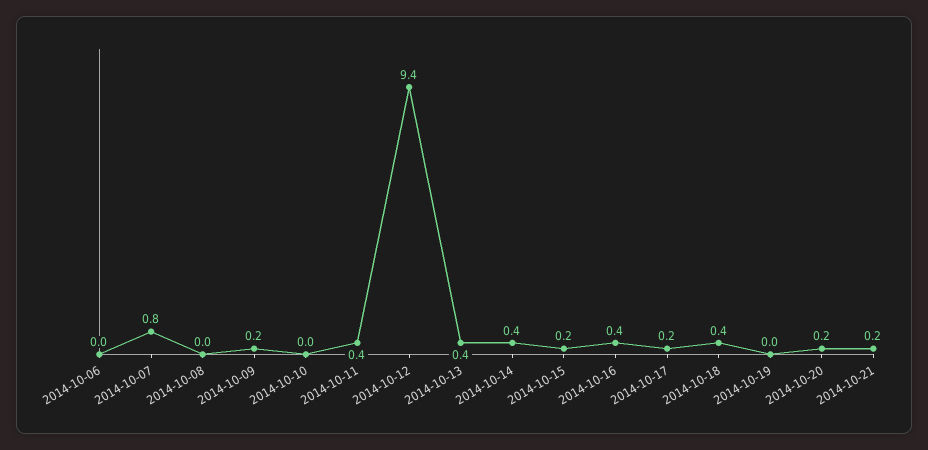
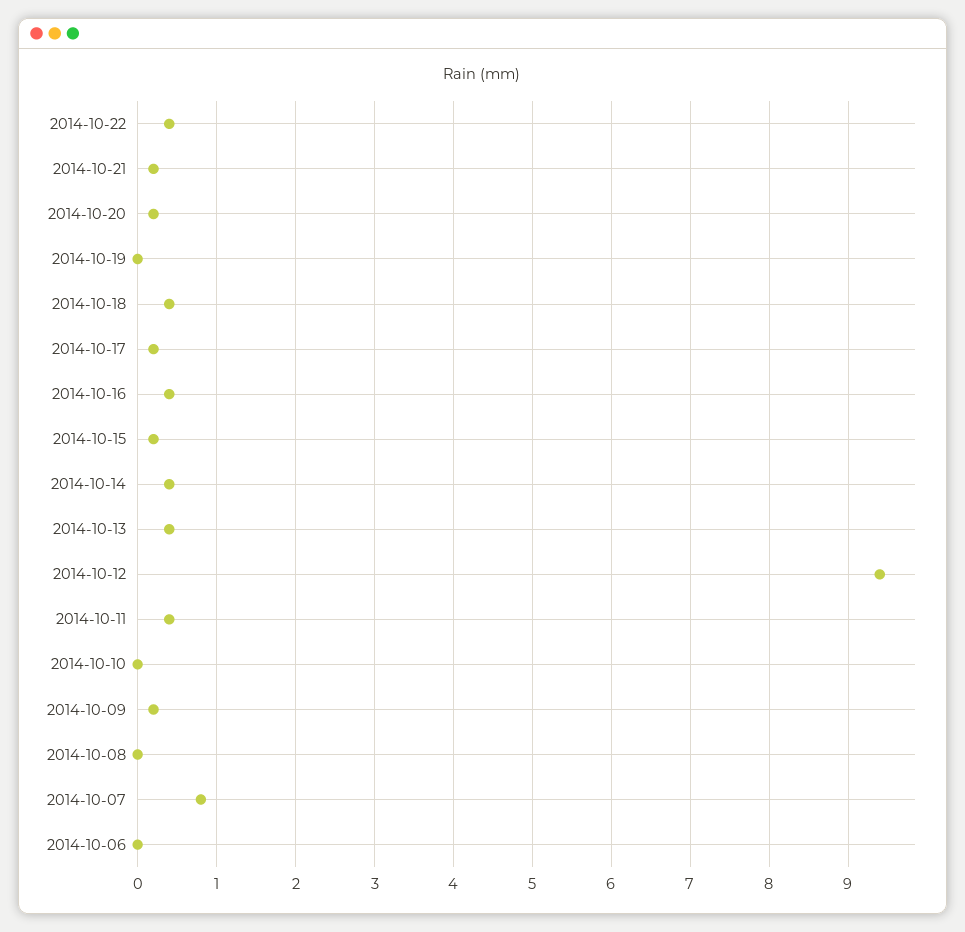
2014-10-22: none -> 0.4

